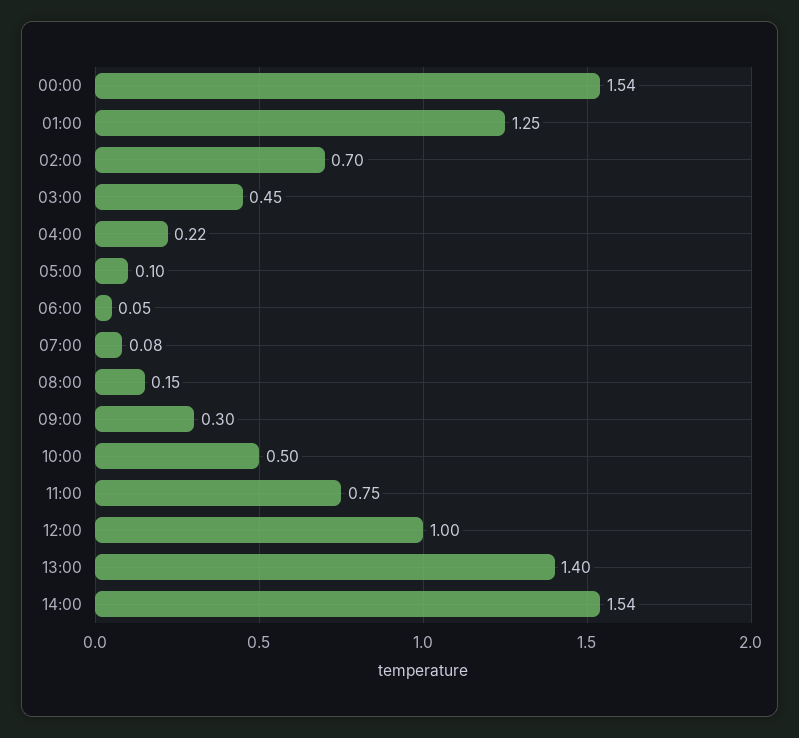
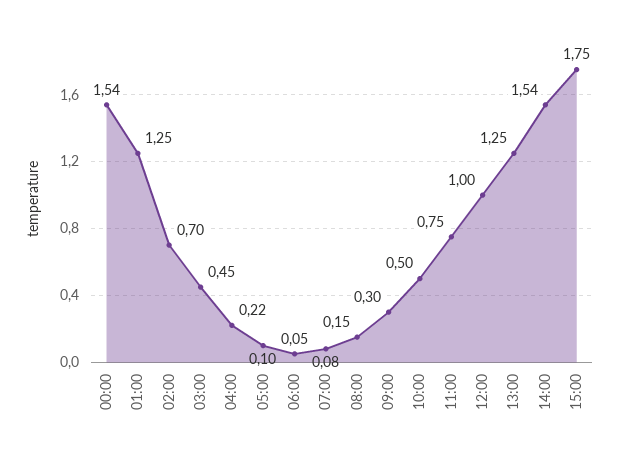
13:00: 1.4 -> 1.25
15:00: none -> 1.75

